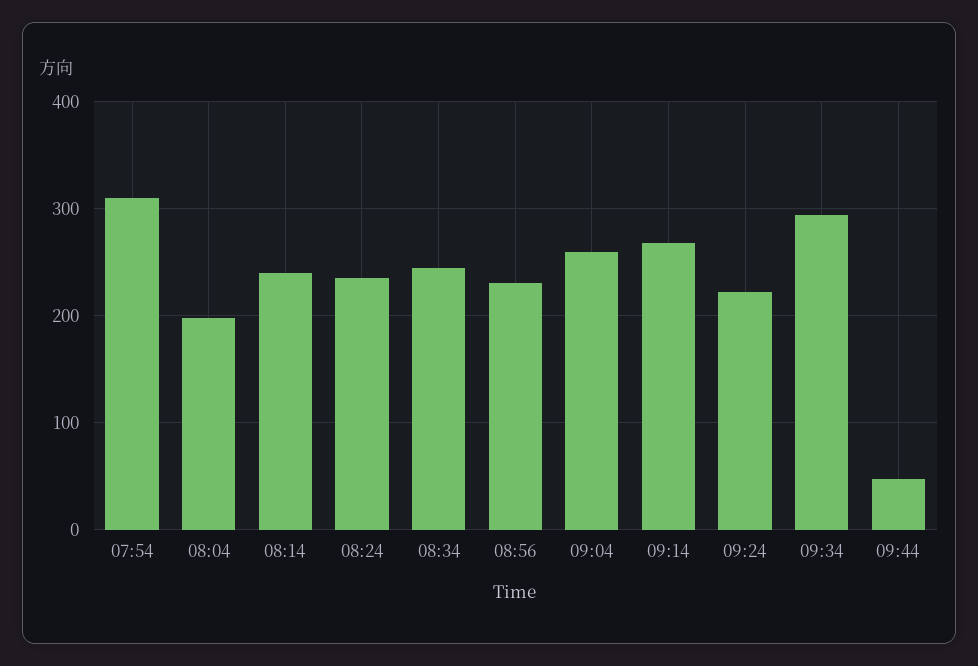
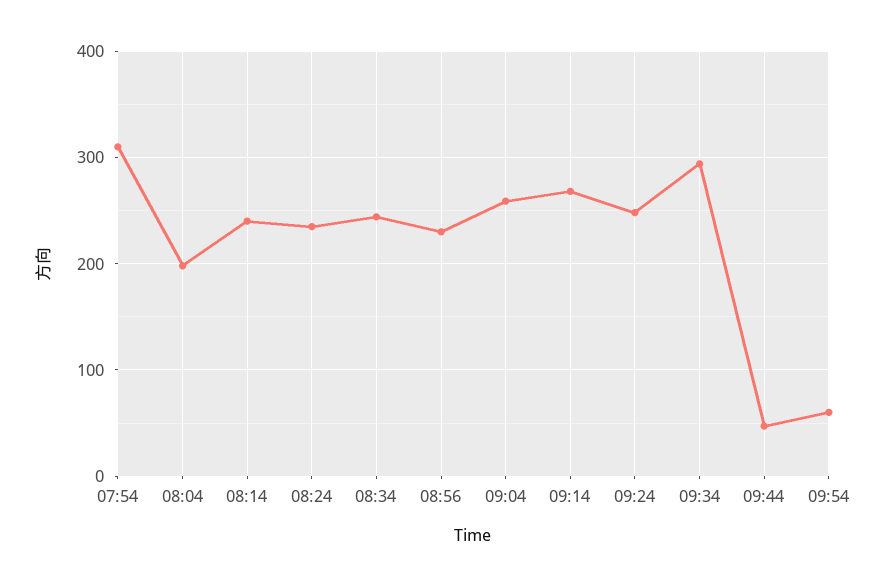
09:24: 220 -> 250
09:54: none -> 60

